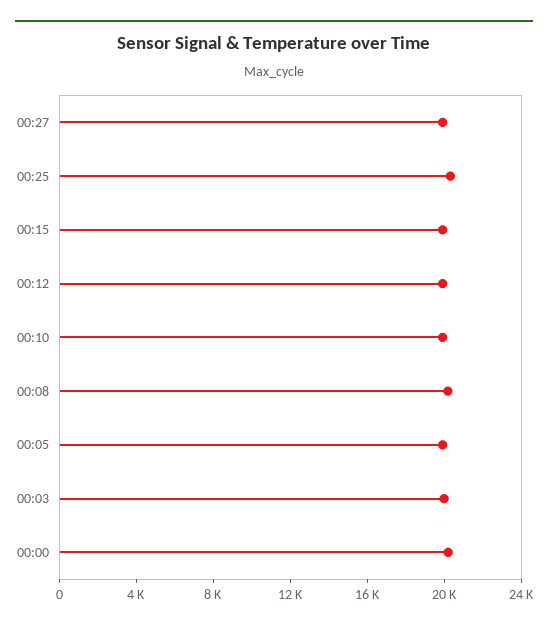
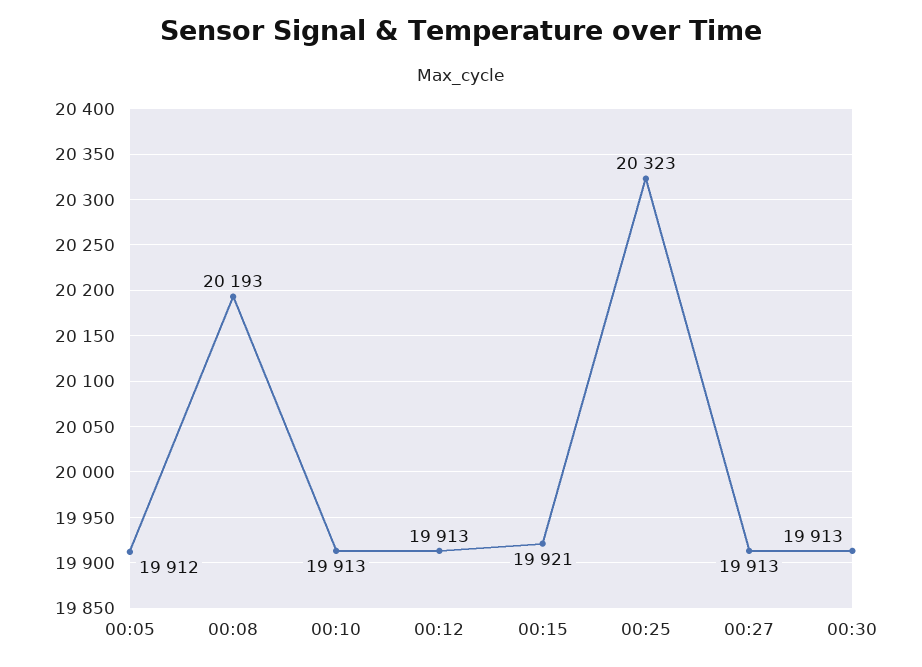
00:03: 20000 -> none
00:00: 20000 -> none
00:30: none -> 19913

